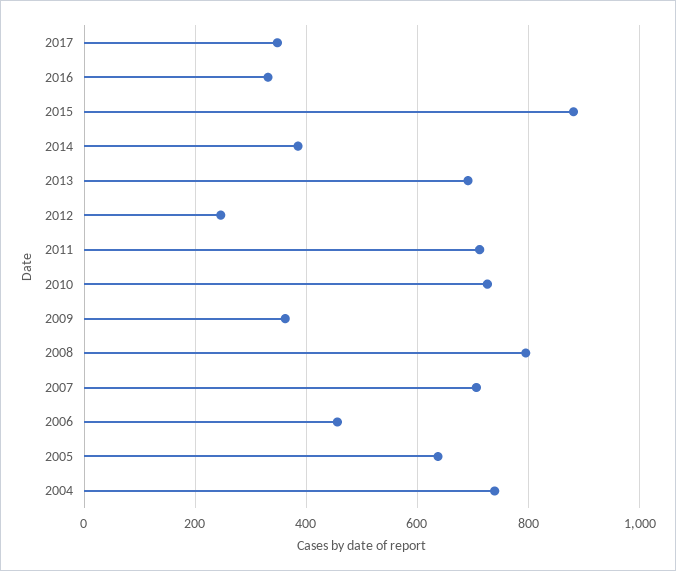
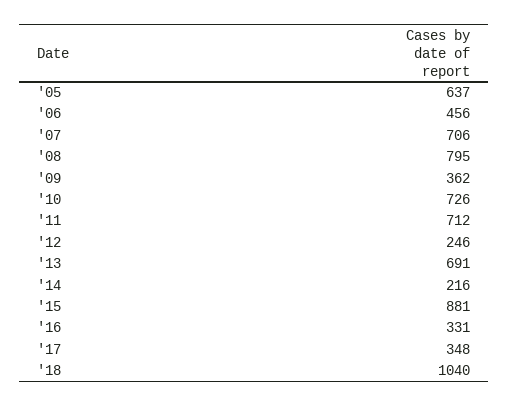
2014: 380 -> 216
2004: 740 -> none
'18: none -> 1040

